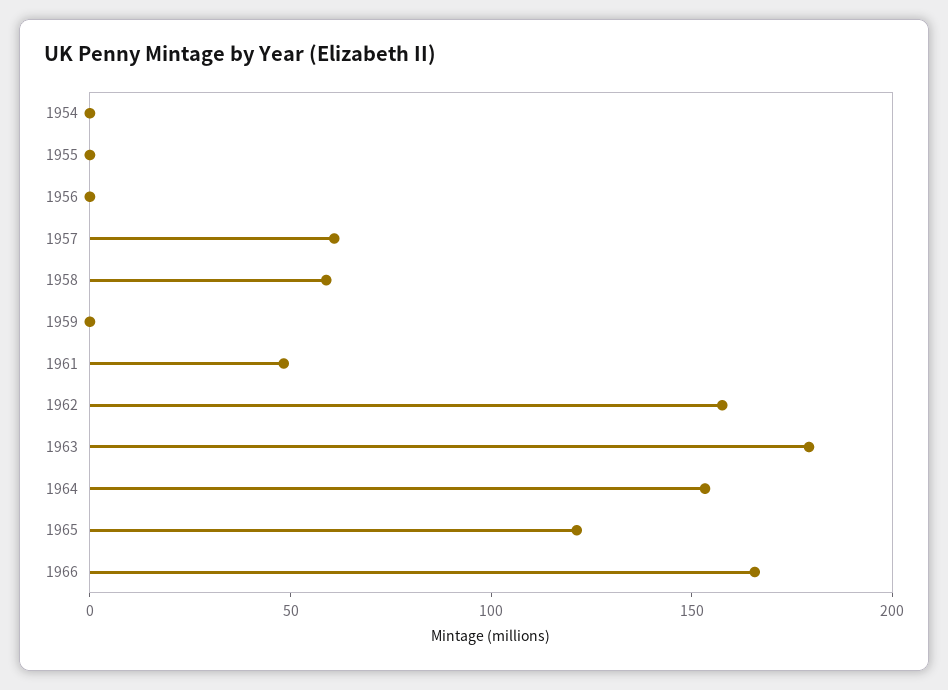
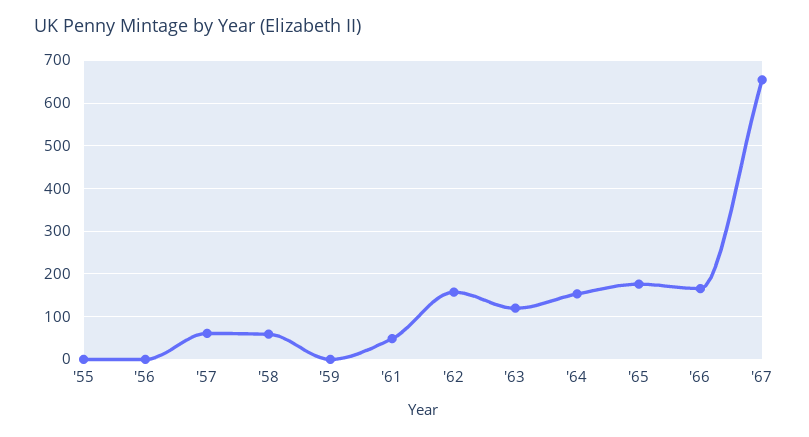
1954: 0 -> none
1963: 180 -> 120
1965: 120 -> 180
'67: none -> 660

